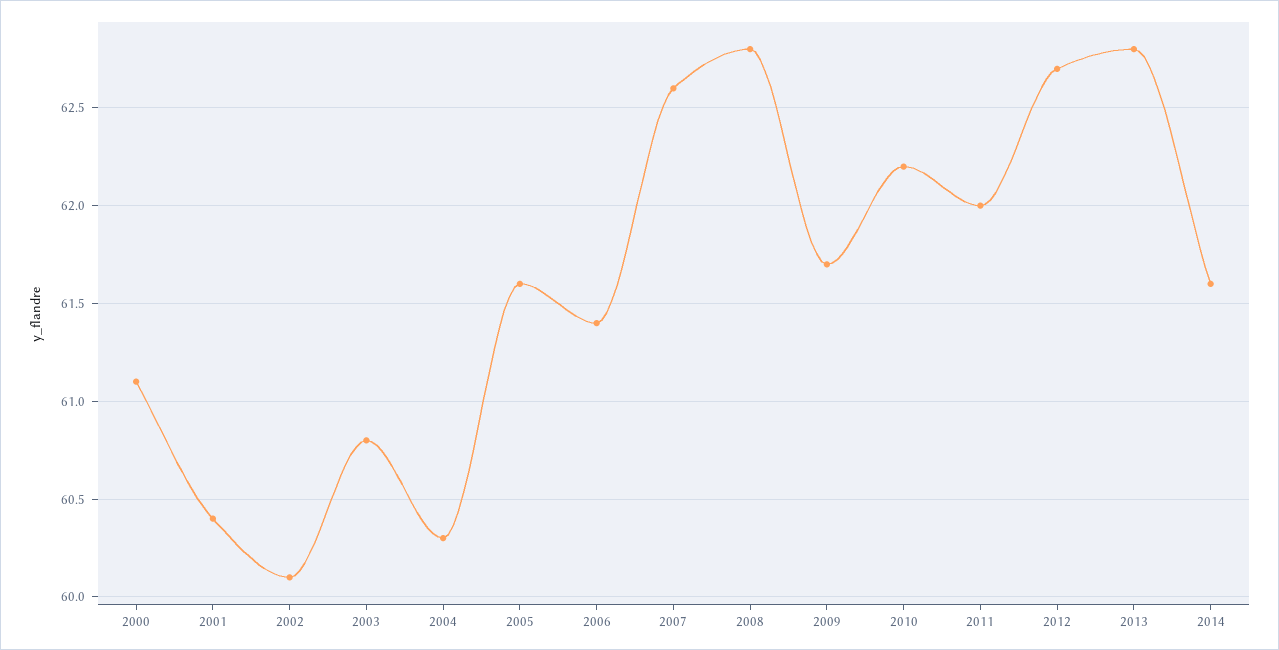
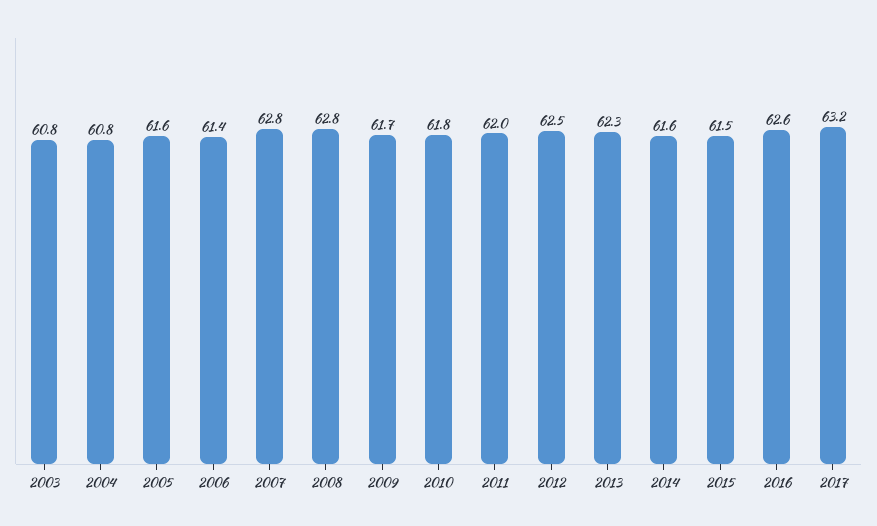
2000: 61.1 -> none
2001: 60.4 -> none
2002: 60.1 -> none
2004: 60.3 -> 60.8
2007: 62.6 -> 62.8
2010: 62.2 -> 61.8
2012: 62.7 -> 62.5
2013: 62.8 -> 62.3
2015: none -> 61.5
2016: none -> 62.6
2017: none -> 63.2

